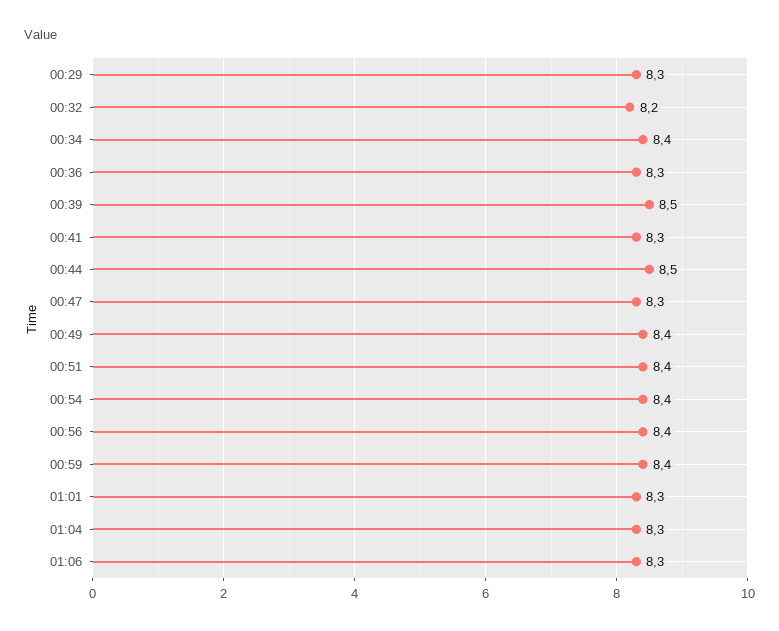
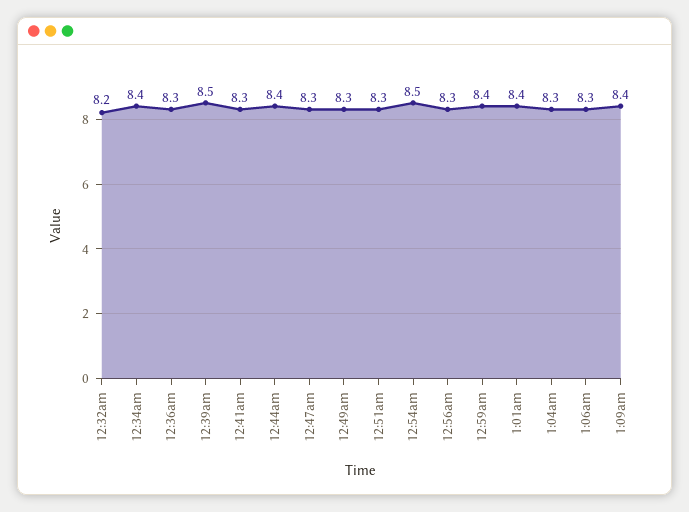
00:29: 8.3 -> none
00:44: 8.5 -> 8.4
00:49: 8.4 -> 8.3
00:51: 8.4 -> 8.3
00:54: 8.4 -> 8.5
00:56: 8.4 -> 8.3
01:01: 8.3 -> 8.4
1:09am: none -> 8.4

